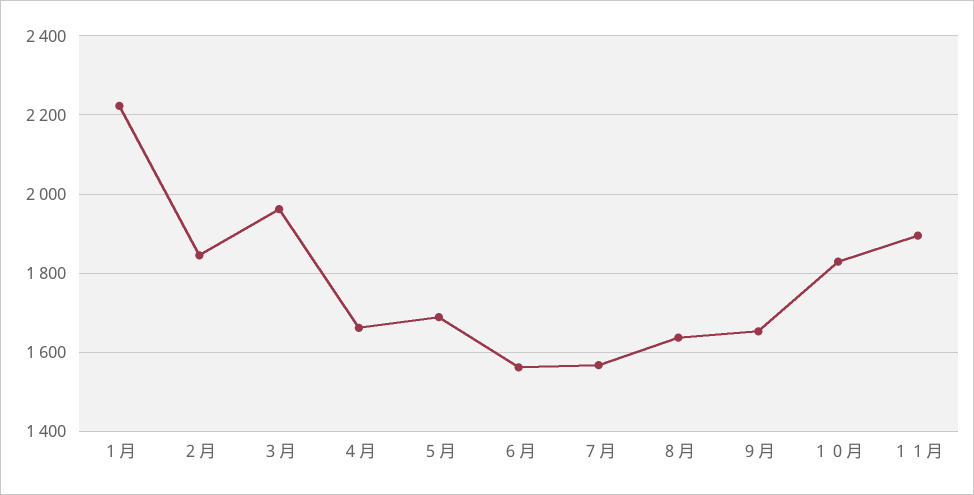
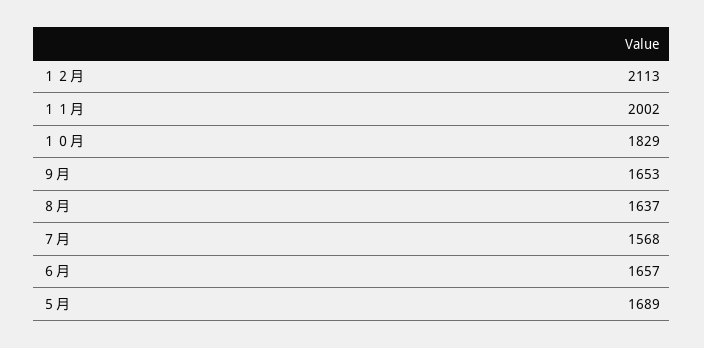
１月: 2220 -> none
２月: 1840 -> none
３月: 1960 -> none
４月: 1660 -> none
６月: 1560 -> 1657
１１月: 1900 -> 2002
１２月: none -> 2113

